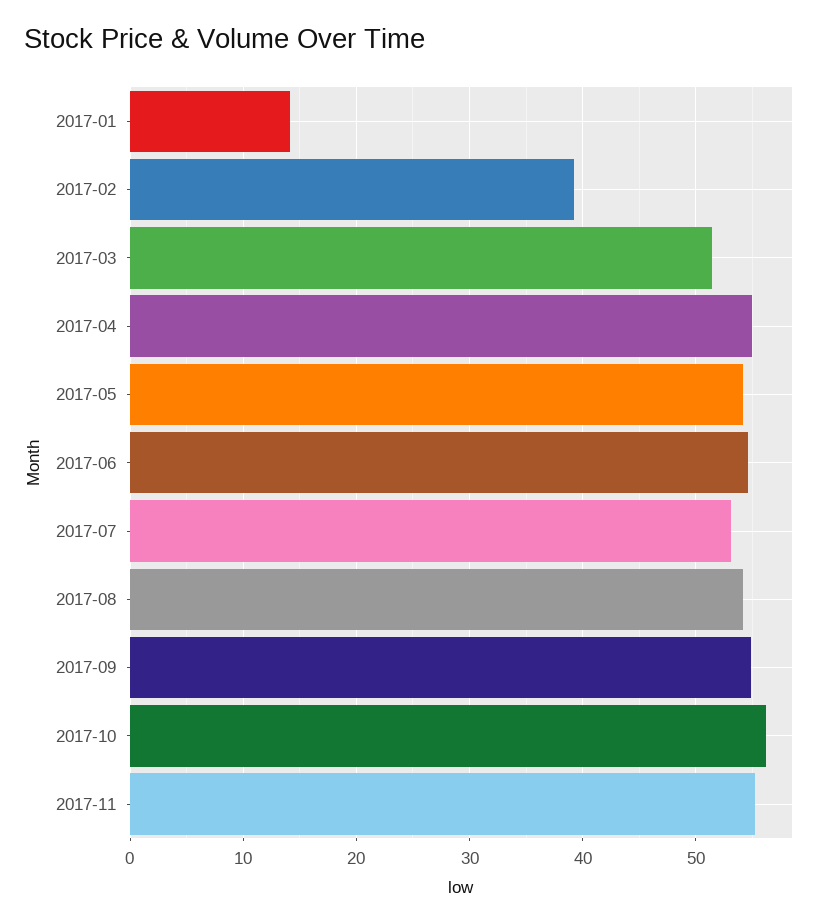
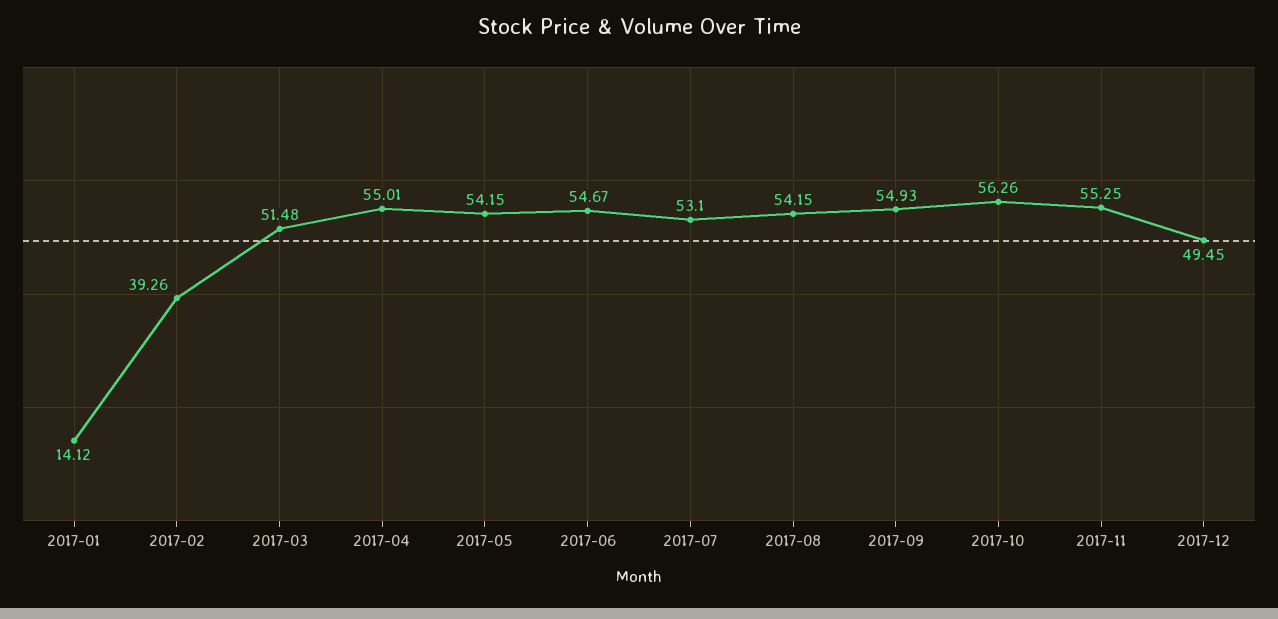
2017-12: none -> 49.45

